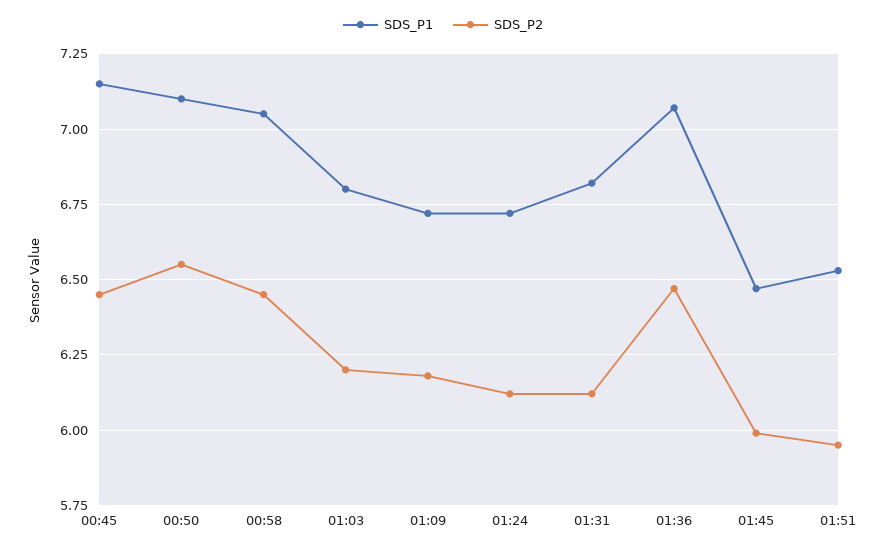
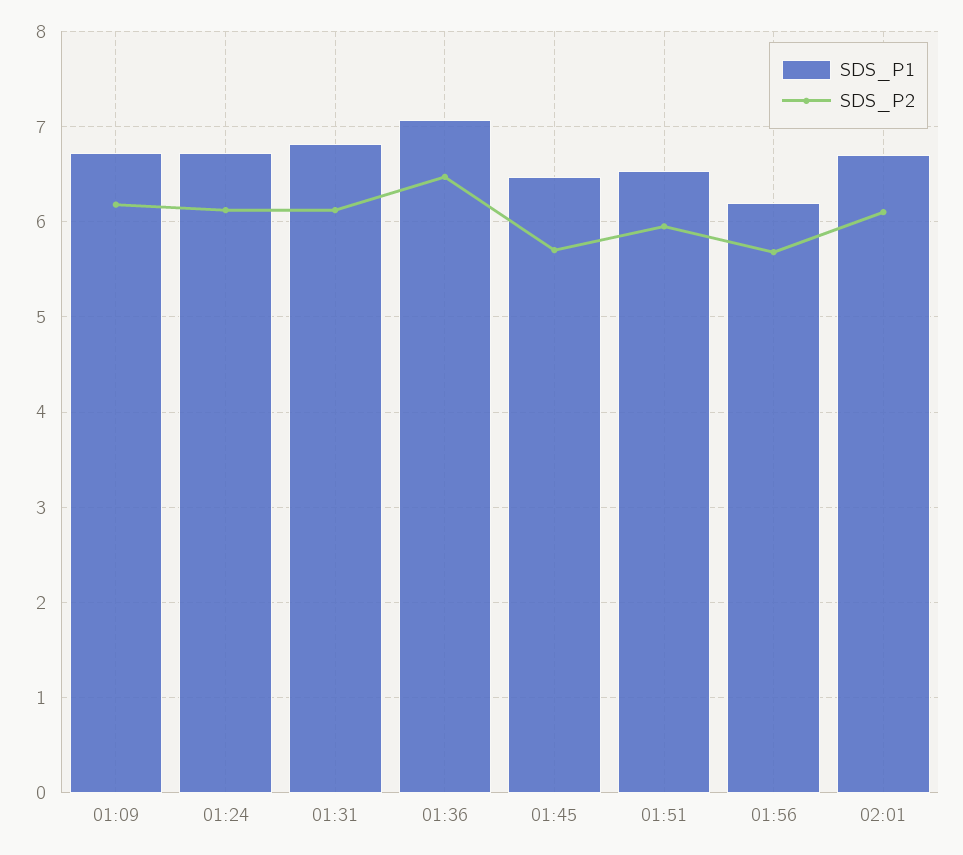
SDS_P1, 00:45: 7.15 -> none
SDS_P2, 00:45: 6.45 -> none
SDS_P1, 00:50: 7.1 -> none
SDS_P2, 00:50: 6.55 -> none
SDS_P1, 00:58: 7.05 -> none
SDS_P2, 00:58: 6.45 -> none
SDS_P1, 01:03: 6.8 -> none
SDS_P2, 01:03: 6.2 -> none
SDS_P2, 01:45: 6 -> 5.7
SDS_P1, 01:56: none -> 6.2
SDS_P2, 01:56: none -> 5.7
SDS_P1, 02:01: none -> 6.7
SDS_P2, 02:01: none -> 6.1

